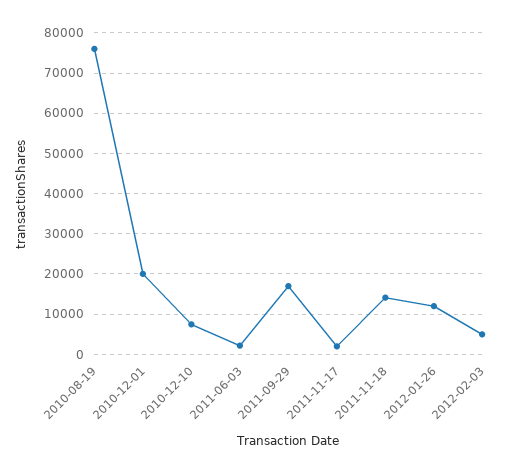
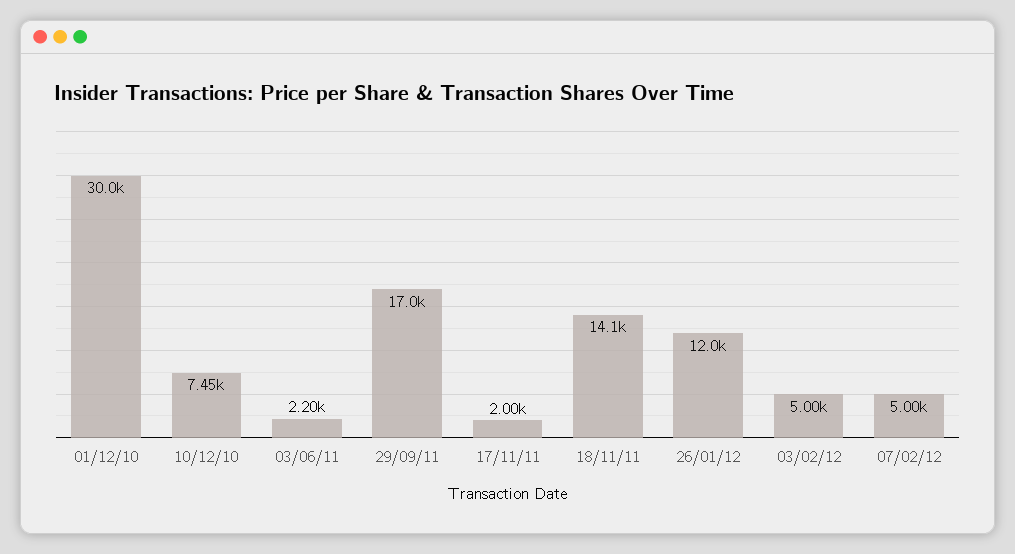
2010-08-19: 76000 -> none
2010-12-01: 20000 -> 30000
07/02/12: none -> 5000

